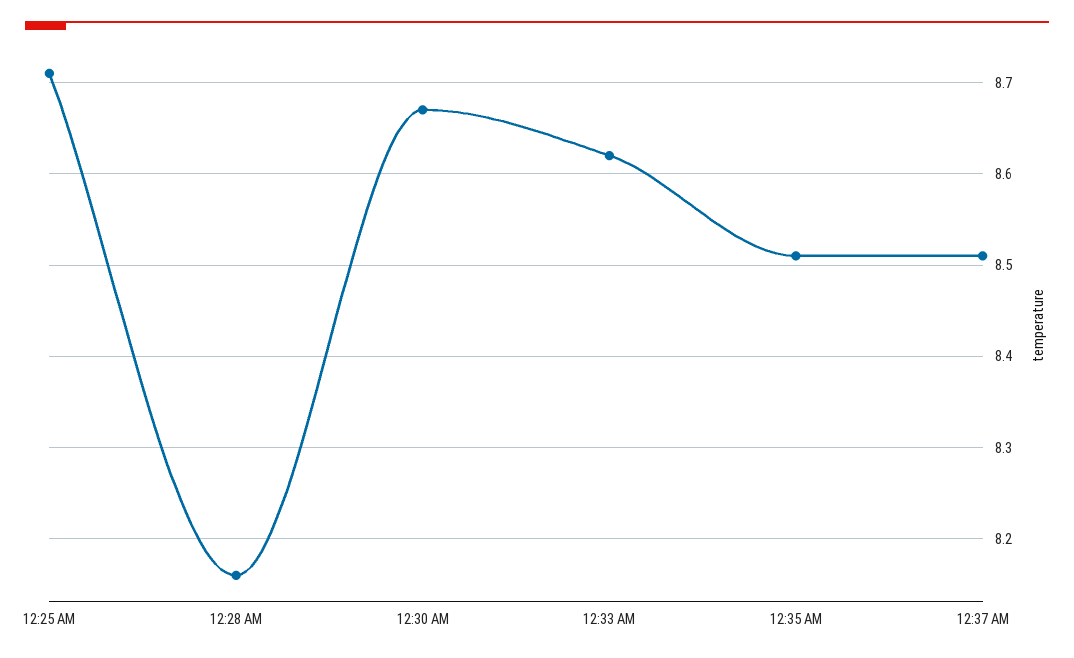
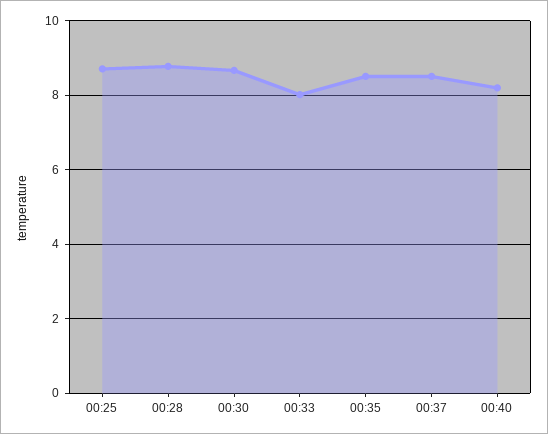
12:28 AM: 8.16 -> 8.8
12:33 AM: 8.62 -> 8
00:40: none -> 8.2

